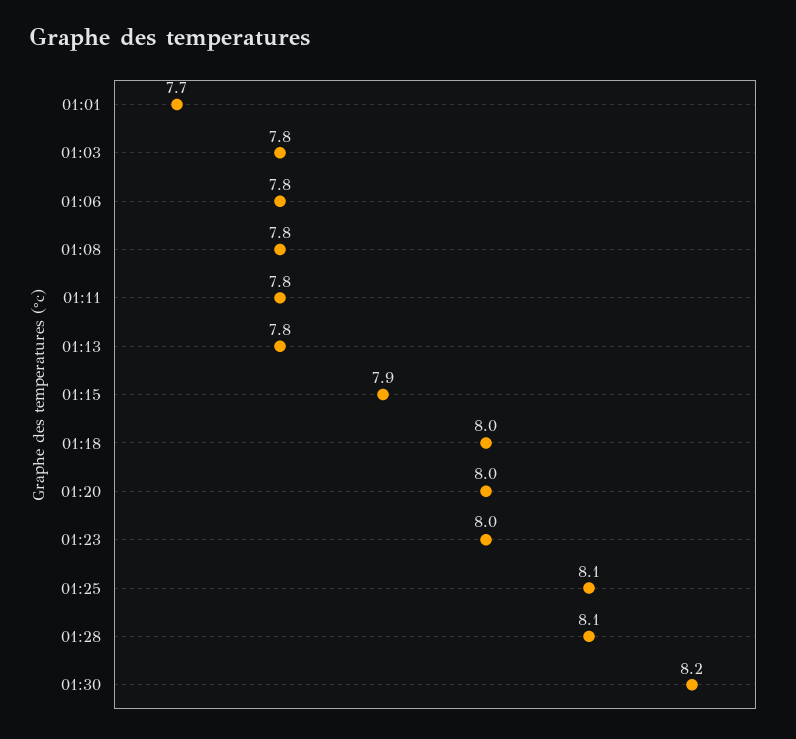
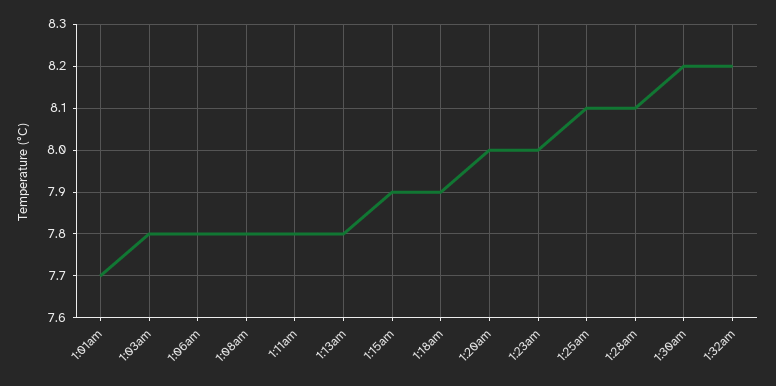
01:18: 8 -> 7.9
1:32am: none -> 8.2

